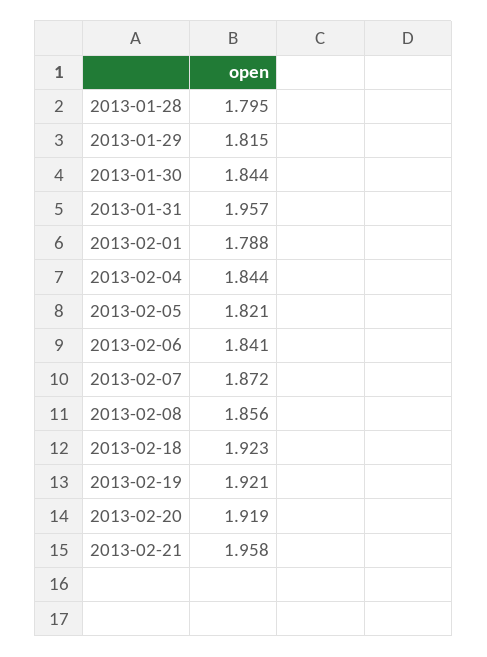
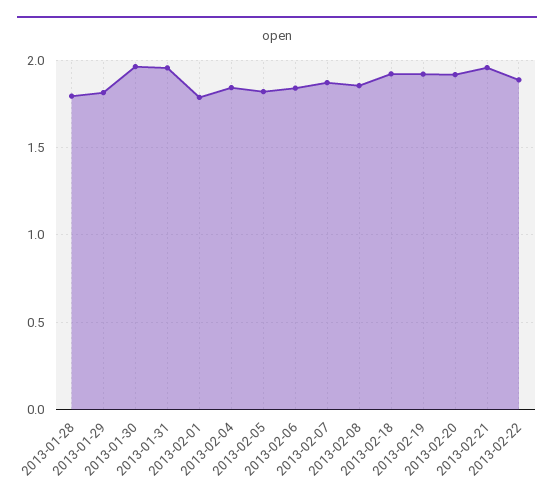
2013-01-30: 1.844 -> 1.95
2013-02-22: none -> 1.9

